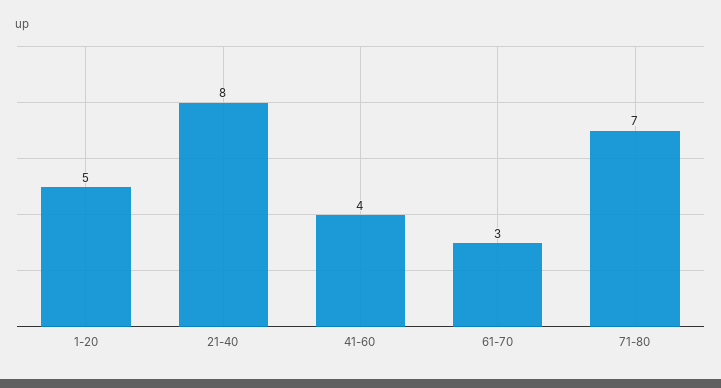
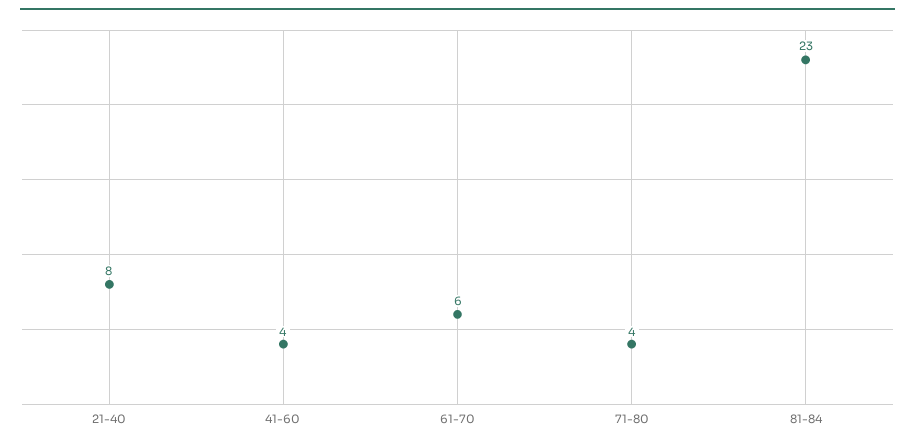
1-20: 5 -> none
61-70: 3 -> 6
71-80: 7 -> 4
81-84: none -> 23

